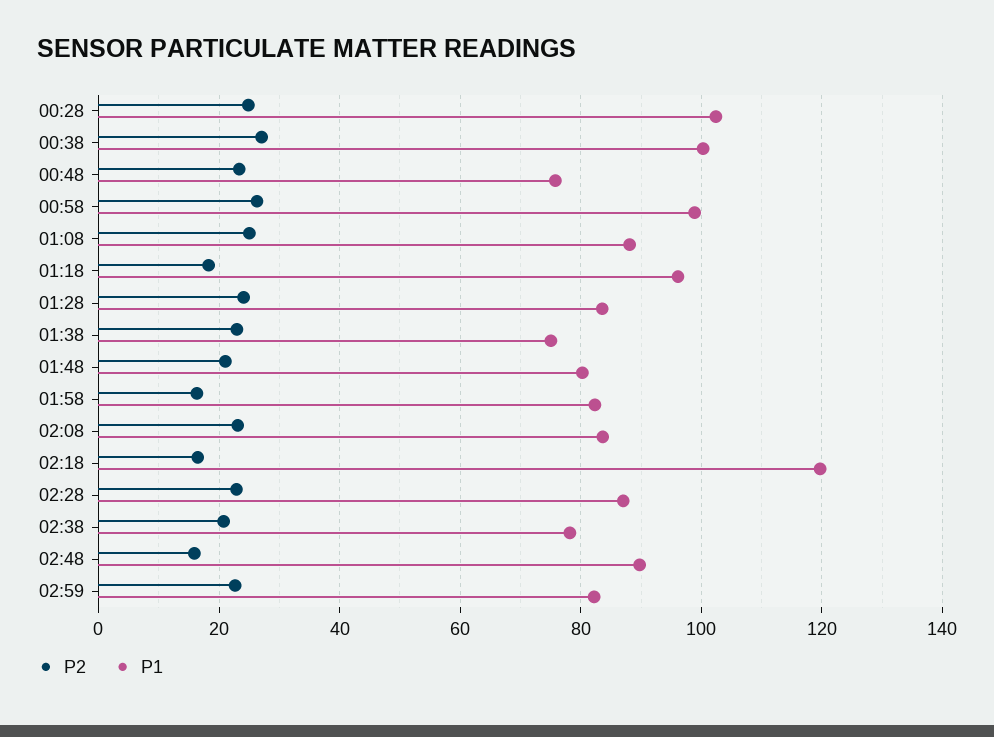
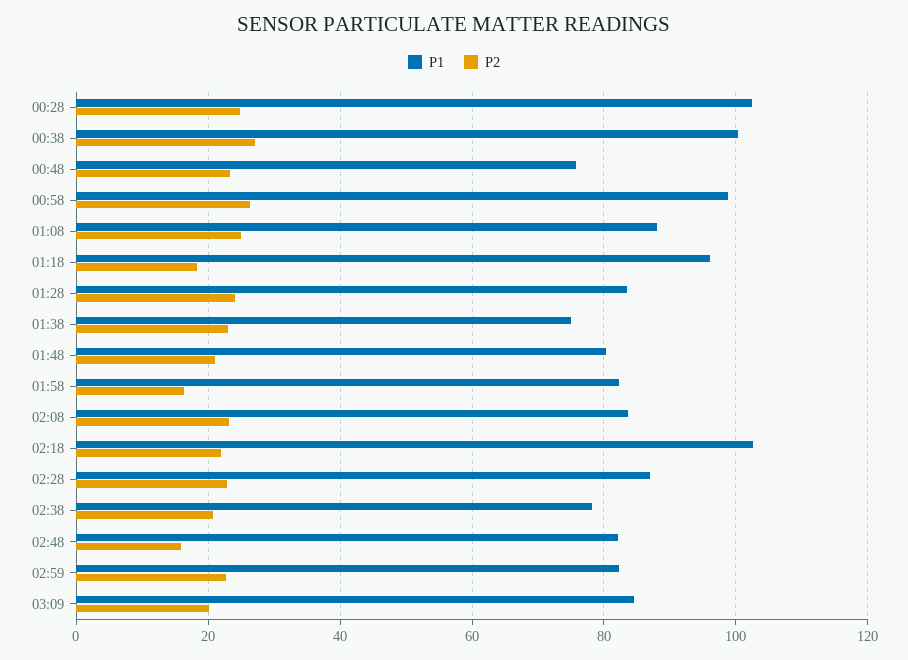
P2, 02:18: 16 -> 22
P1, 02:18: 120 -> 102
P1, 02:48: 90 -> 82
P1, 03:09: none -> 84
P2, 03:09: none -> 20

